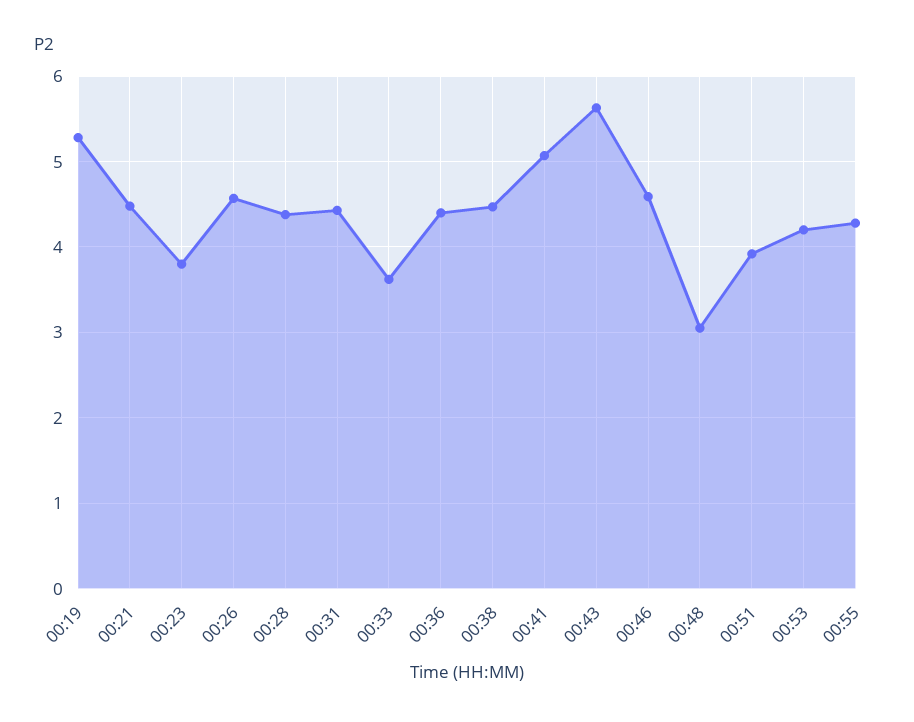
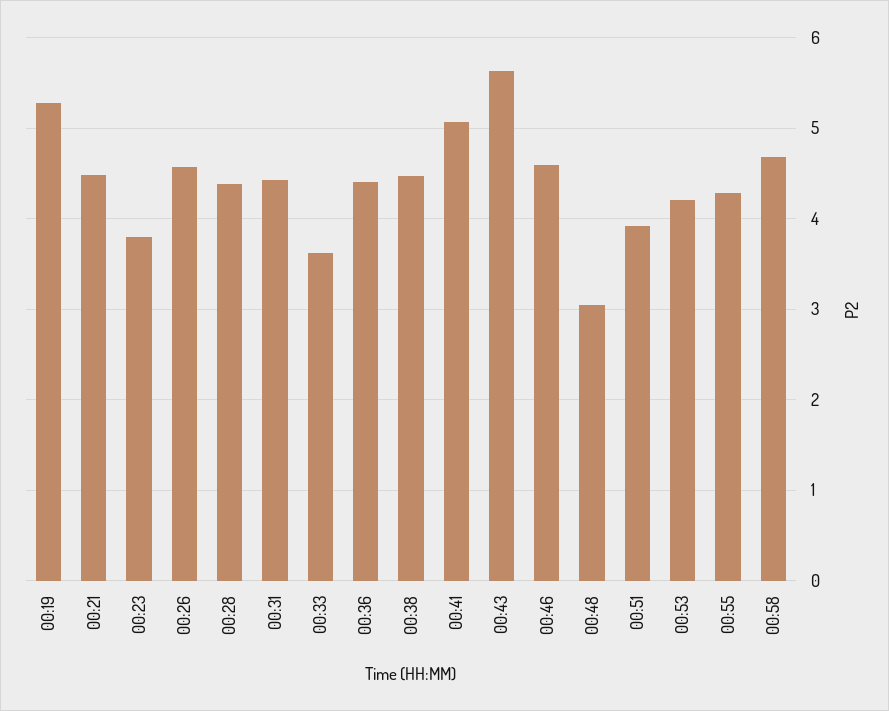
00:58: none -> 4.7

